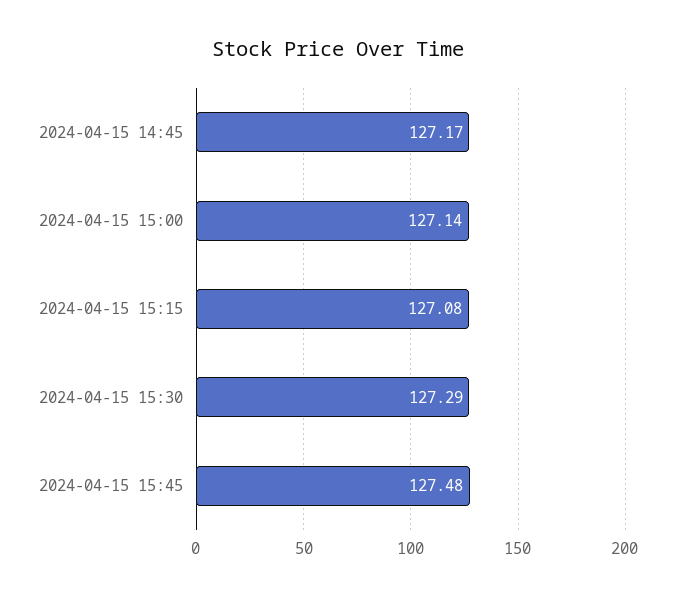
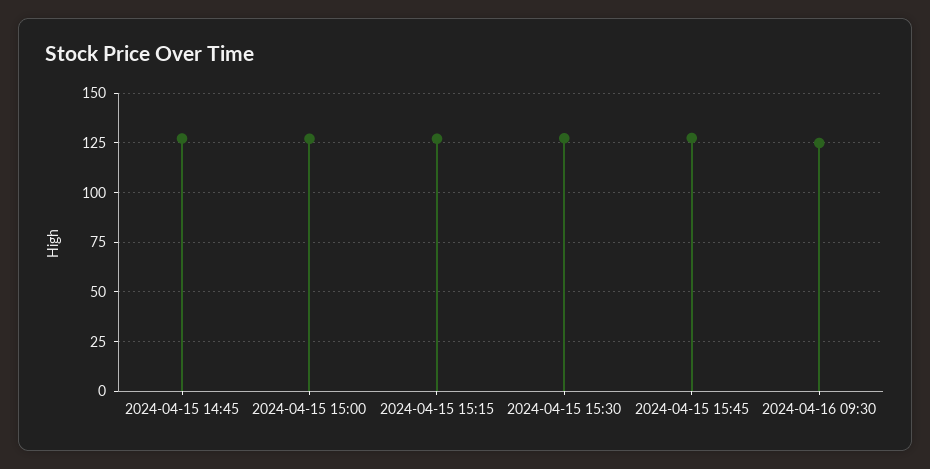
2024-04-16 09:30: none -> 125

